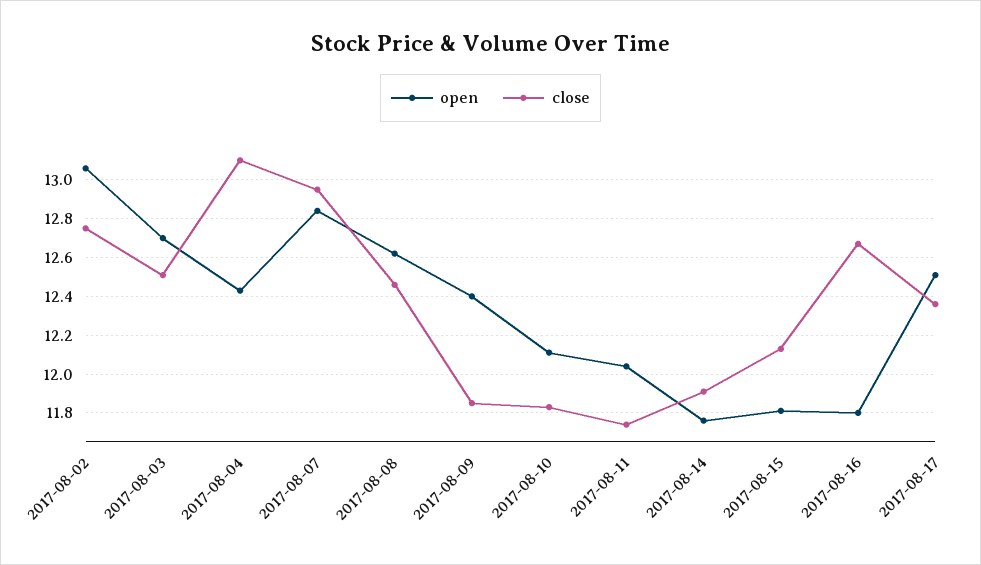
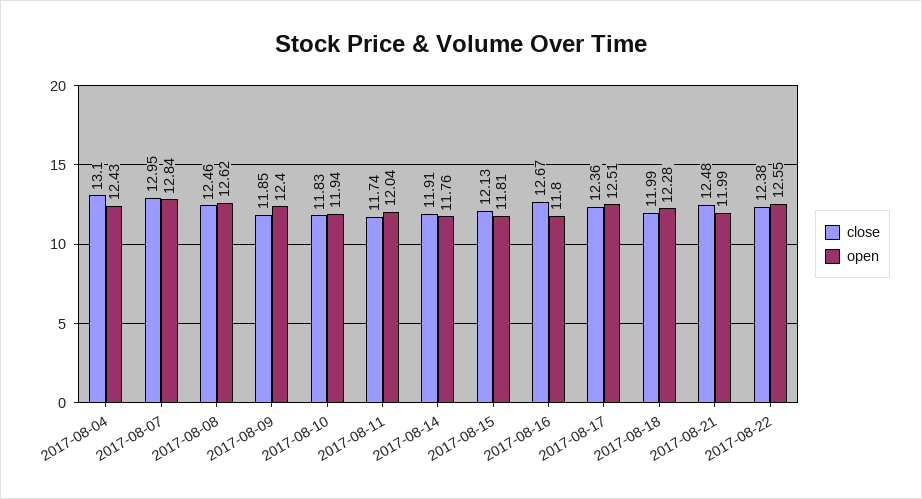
open, 2017-08-02: 13.05 -> none
close, 2017-08-02: 12.75 -> none
open, 2017-08-03: 12.7 -> none
close, 2017-08-03: 12.5 -> none
open, 2017-08-10: 12.1 -> 11.94
close, 2017-08-18: none -> 11.99
open, 2017-08-18: none -> 12.28
close, 2017-08-21: none -> 12.48
open, 2017-08-21: none -> 11.99
close, 2017-08-22: none -> 12.38
open, 2017-08-22: none -> 12.55

